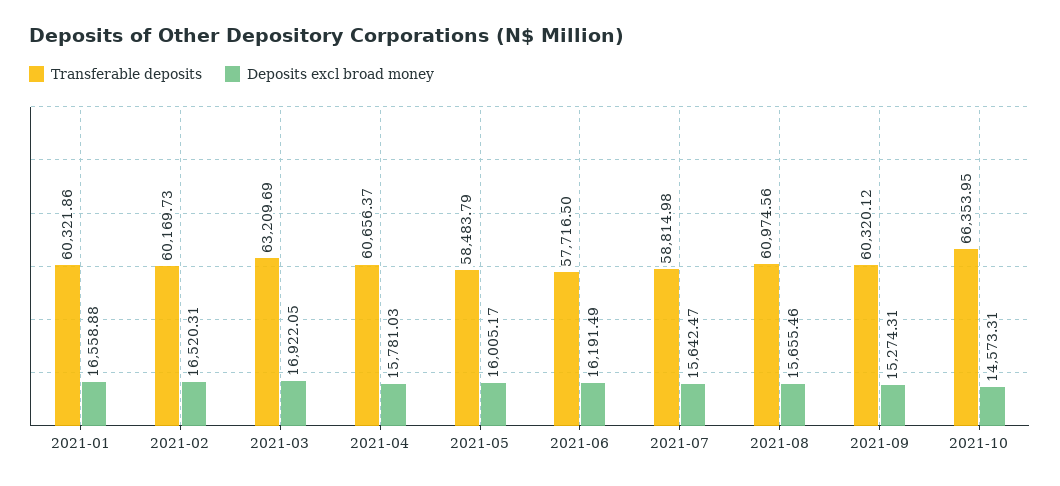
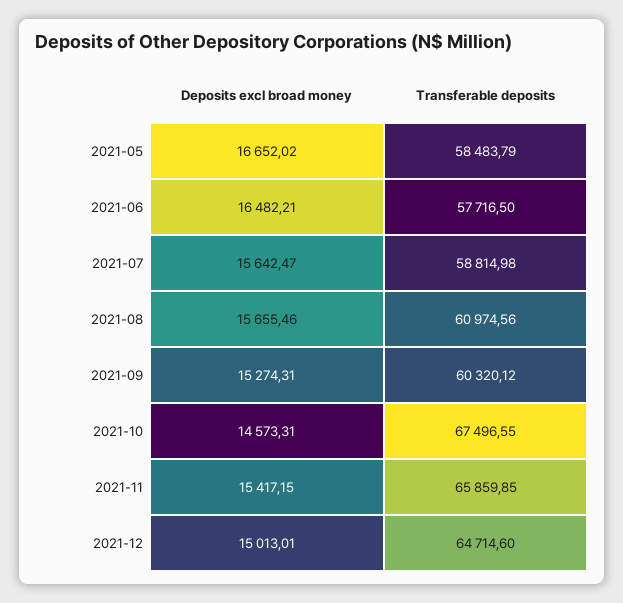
Transferable deposits, 2021-01: 60321.86 -> none
Deposits excl broad money, 2021-01: 16558.88 -> none
Transferable deposits, 2021-02: 60169.73 -> none
Deposits excl broad money, 2021-02: 16520.31 -> none
Transferable deposits, 2021-03: 63209.69 -> none
Deposits excl broad money, 2021-03: 16922.05 -> none
Transferable deposits, 2021-04: 60656.37 -> none
Deposits excl broad money, 2021-04: 15781.03 -> none
Deposits excl broad money, 2021-05: 16005.17 -> 16652.02
Deposits excl broad money, 2021-06: 16191.49 -> 16482.21
Transferable deposits, 2021-10: 66353.95 -> 67496.55
Deposits excl broad money, 2021-11: none -> 15417.15
Transferable deposits, 2021-11: none -> 65859.85
Deposits excl broad money, 2021-12: none -> 15013.01
Transferable deposits, 2021-12: none -> 64714.6

